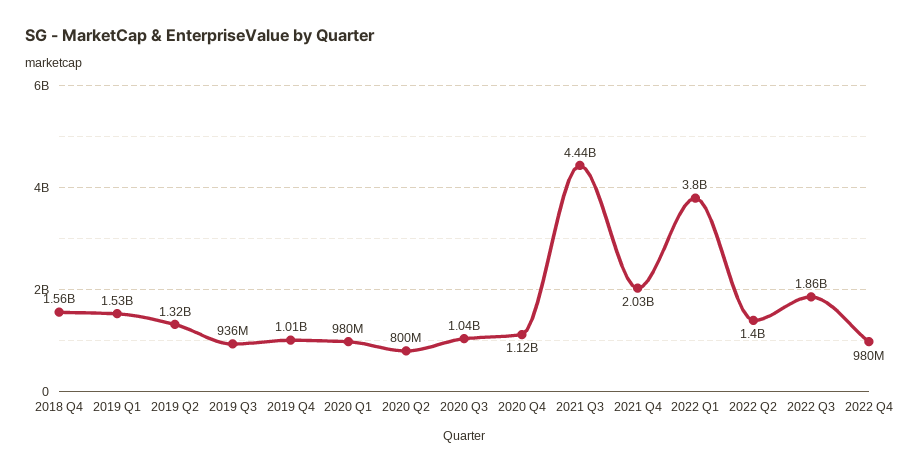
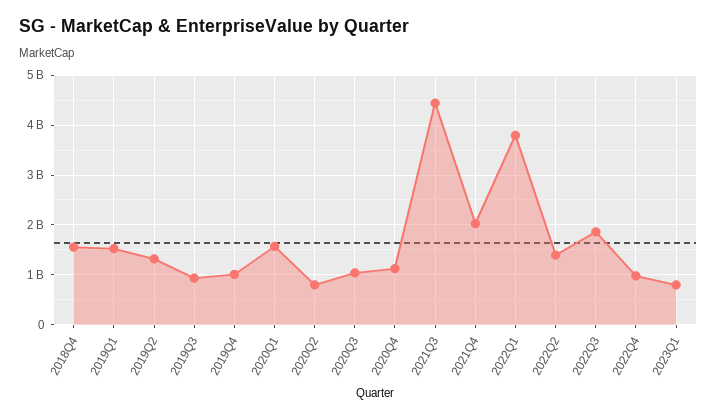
2020 Q1: 980000000 -> 1600000000
2023Q1: none -> 800000000

